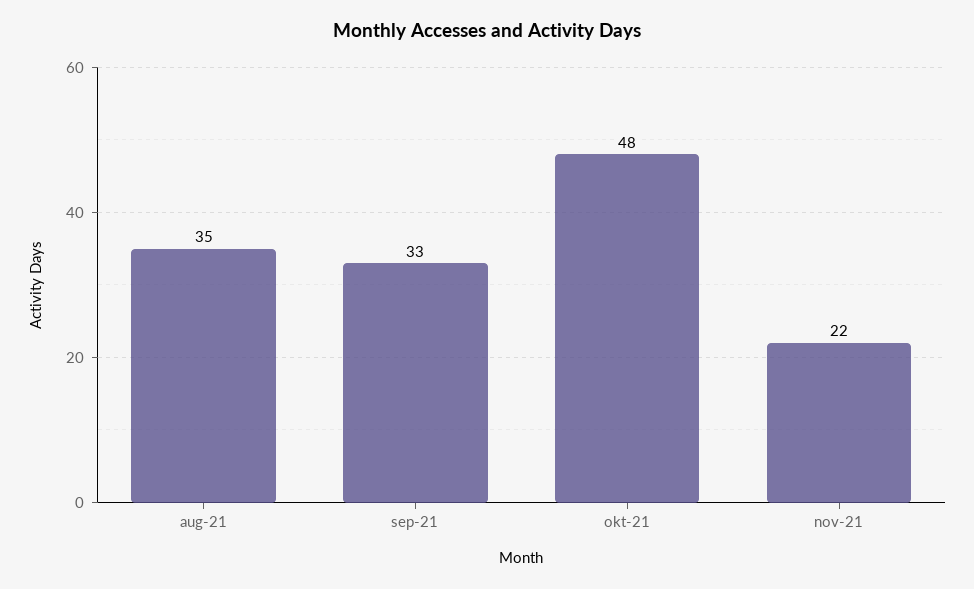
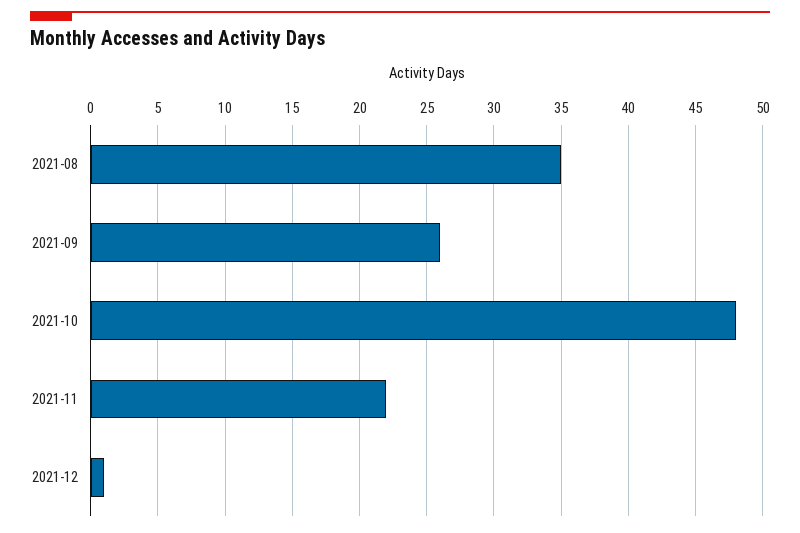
sep-21: 33 -> 26
2021-12: none -> 1

